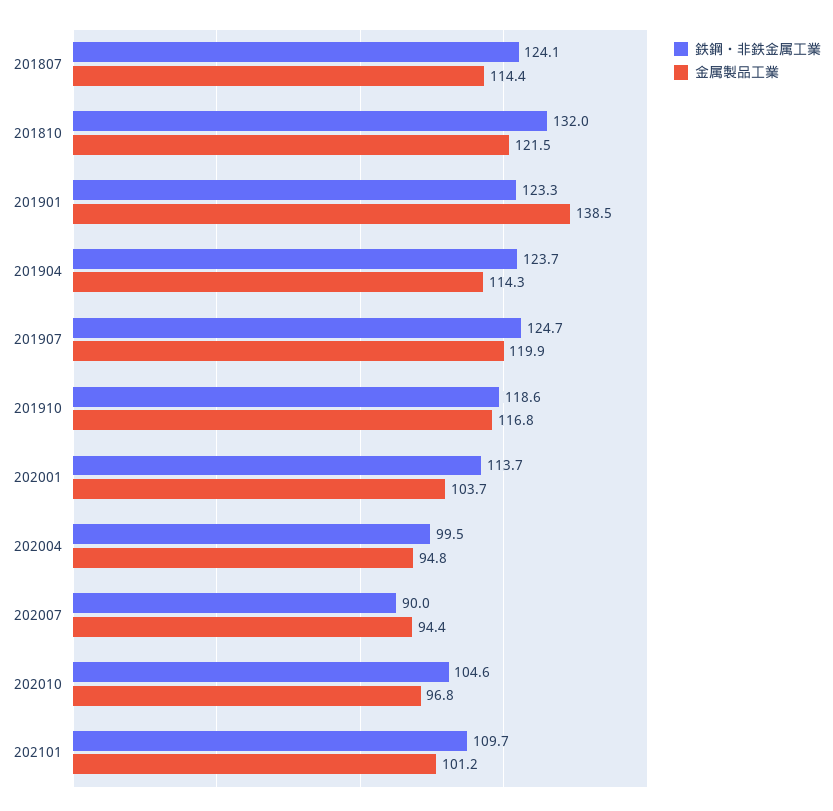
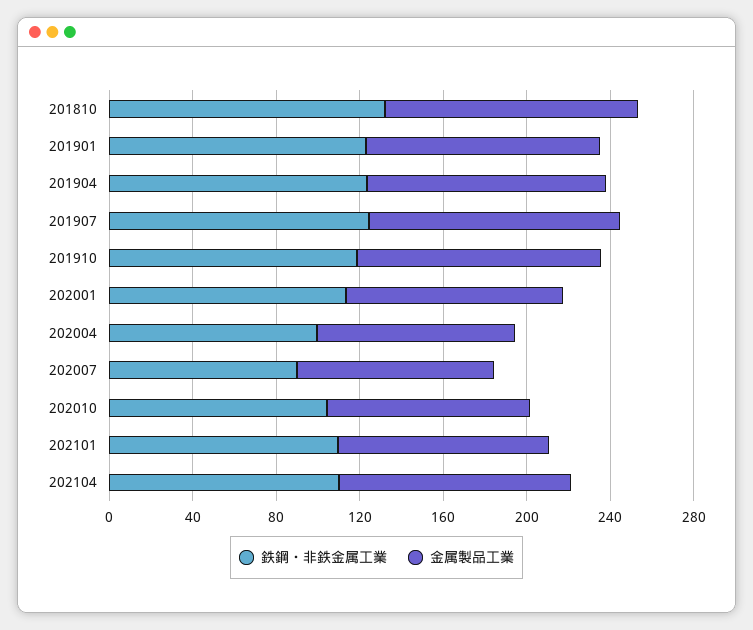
鉄鋼・非鉄金属工業, 201807: 124.1 -> none
金属製品工業, 201807: 114.4 -> none
金属製品工業, 201901: 138.5 -> 110
鉄鋼・非鉄金属工業, 202104: none -> 110
金属製品工業, 202104: none -> 110

